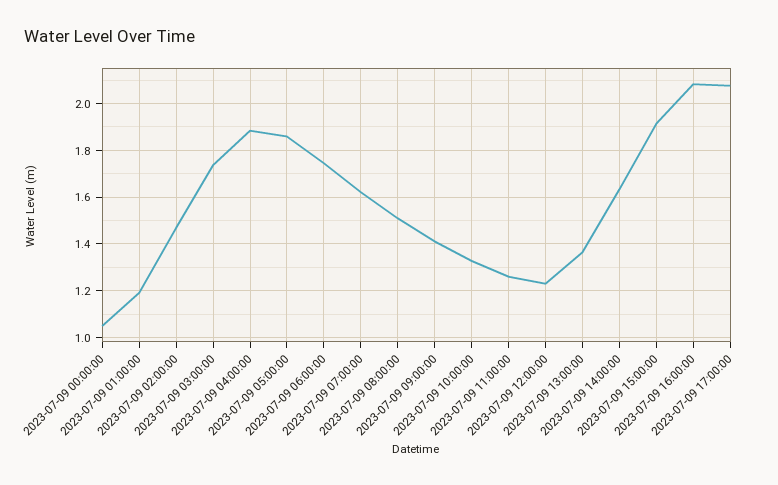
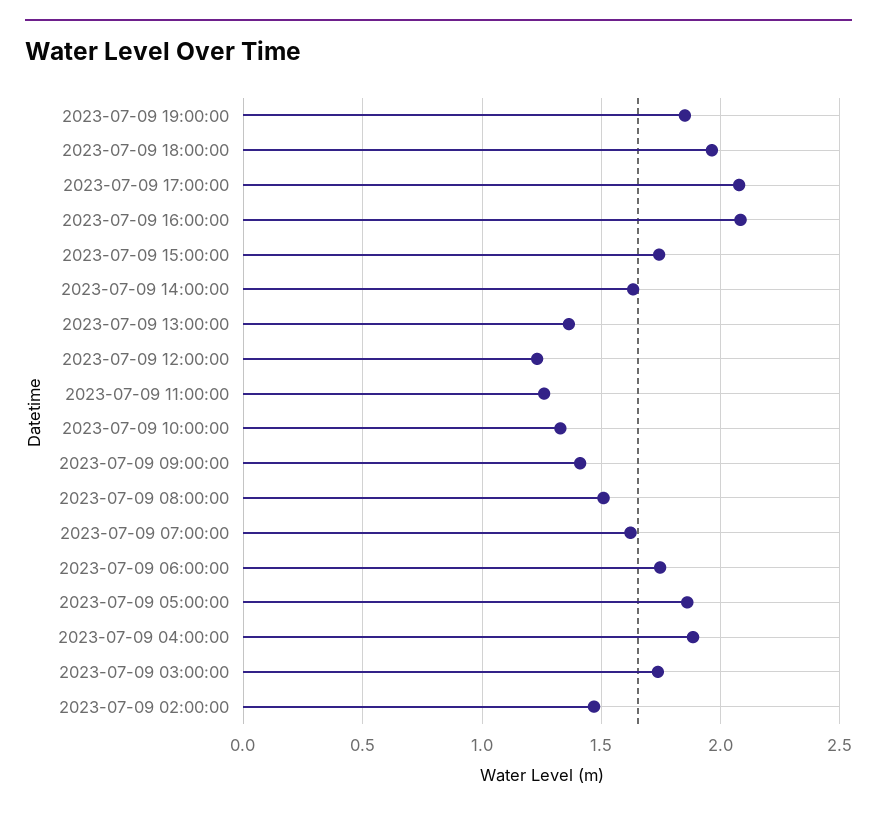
2023-07-09 00:00:00: 1.05 -> none
2023-07-09 01:00:00: 1.2 -> none
2023-07-09 15:00:00: 1.9 -> 1.75
2023-07-09 19:00:00: none -> 1.85
2023-07-09 18:00:00: none -> 1.95

